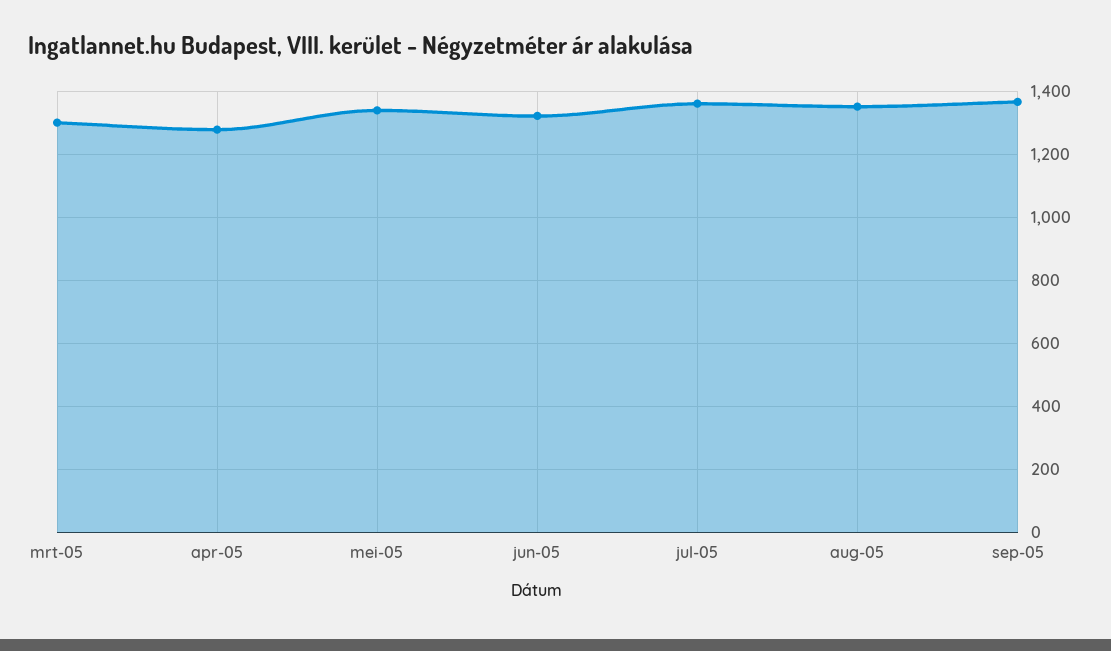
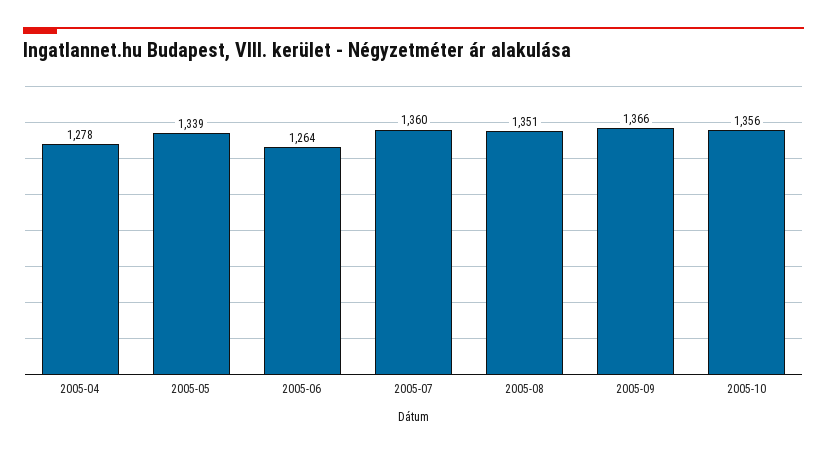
mrt-05: 1300 -> none
jun-05: 1320 -> 1264
2005-10: none -> 1356

